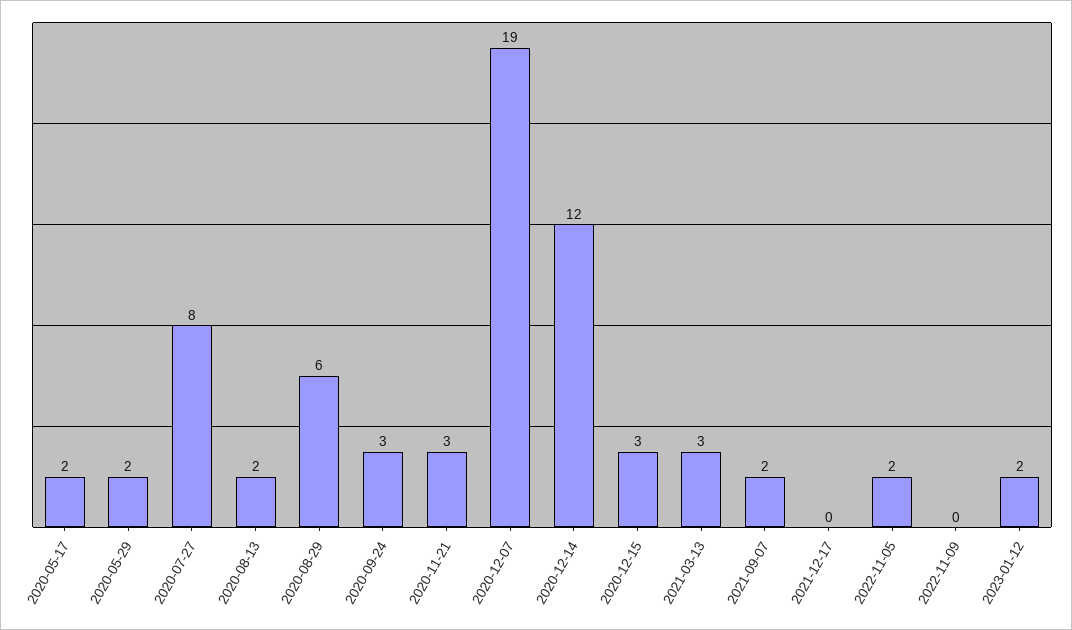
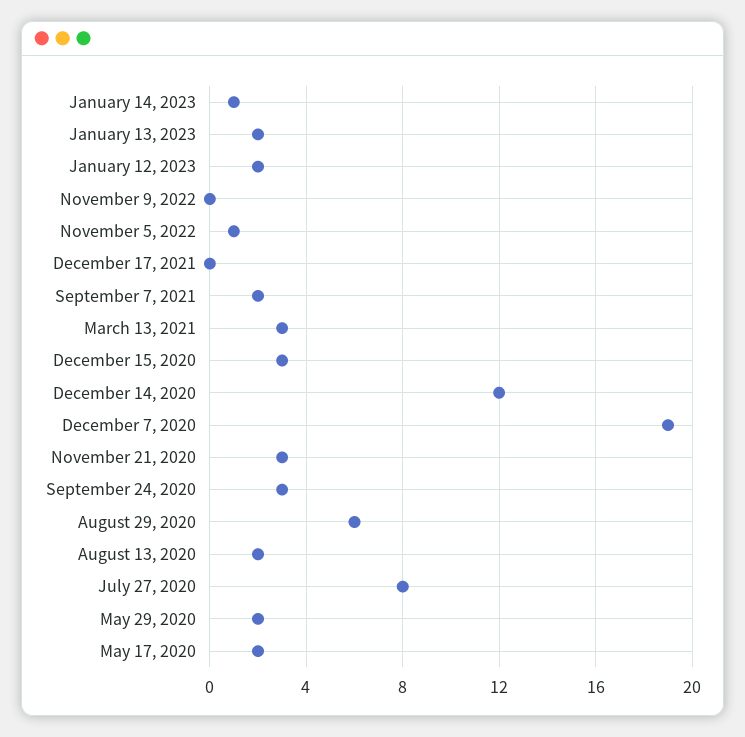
2022-11-05: 2 -> 1
January 14, 2023: none -> 1
January 13, 2023: none -> 2

